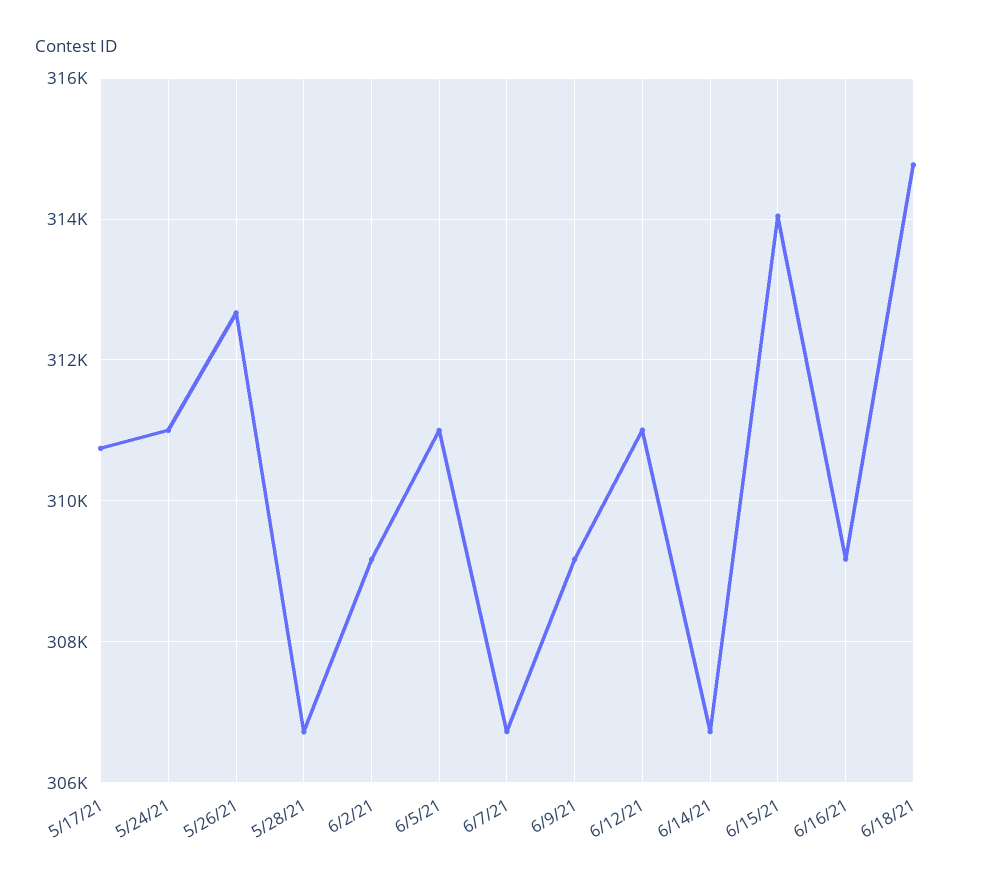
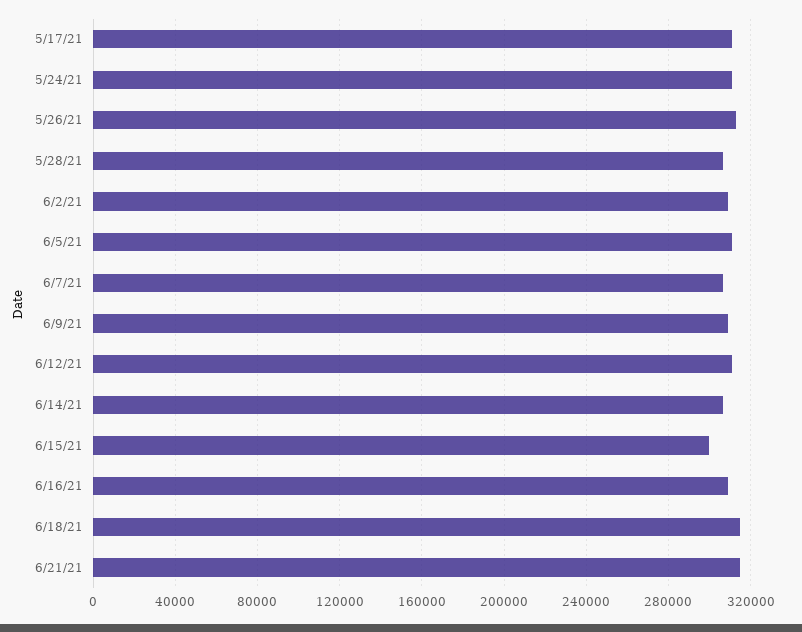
6/15/21: 314000 -> 300000
6/21/21: none -> 315000

